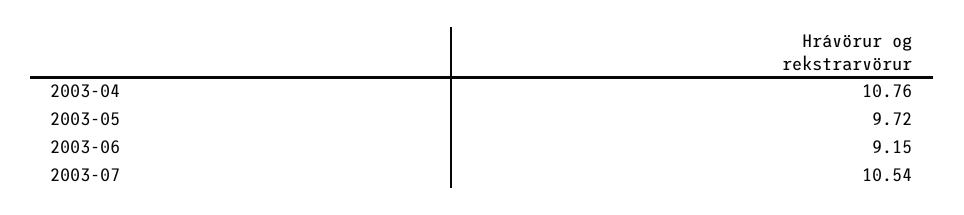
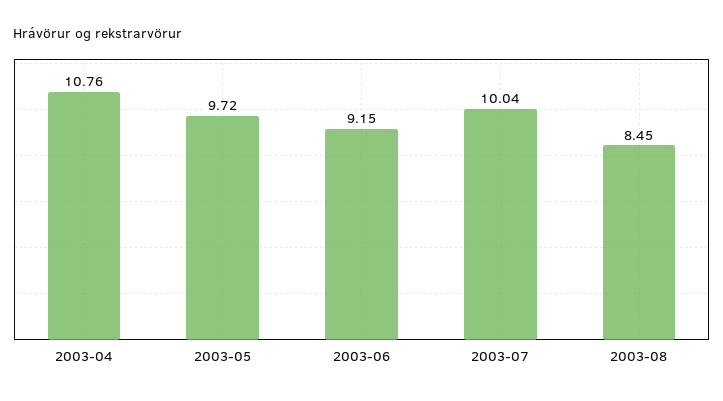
2003-07: 10.54 -> 10.04
2003-08: none -> 8.45

